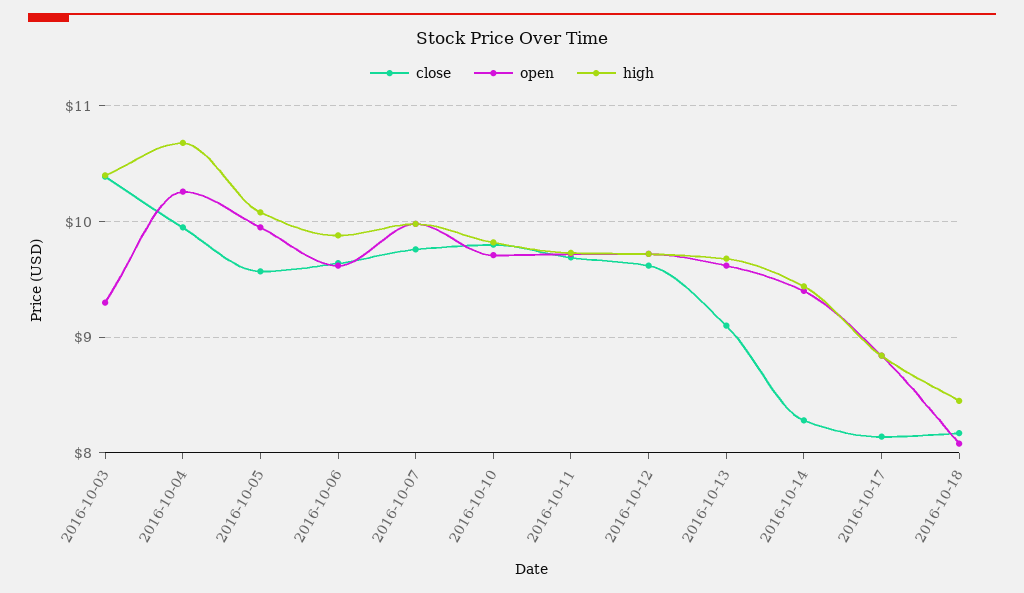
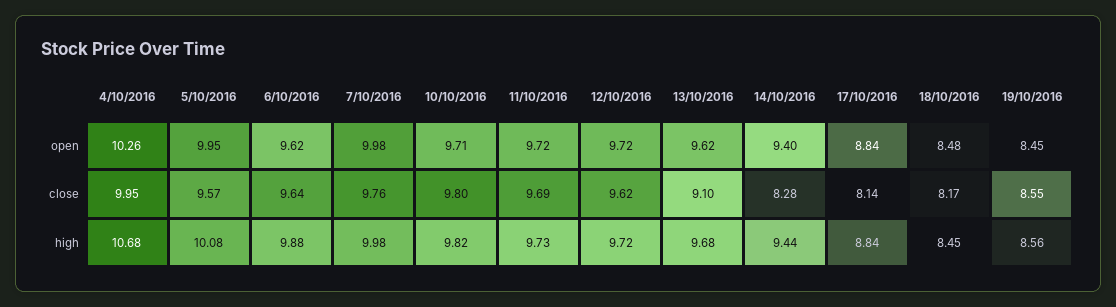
close, 2016-10-03: 10.4 -> none
open, 2016-10-03: 9.3 -> none
high, 2016-10-03: 10.4 -> none
open, 2016-10-18: 8.1 -> 8.48
open, 19/10/2016: none -> 8.45
close, 19/10/2016: none -> 8.55
high, 19/10/2016: none -> 8.56

